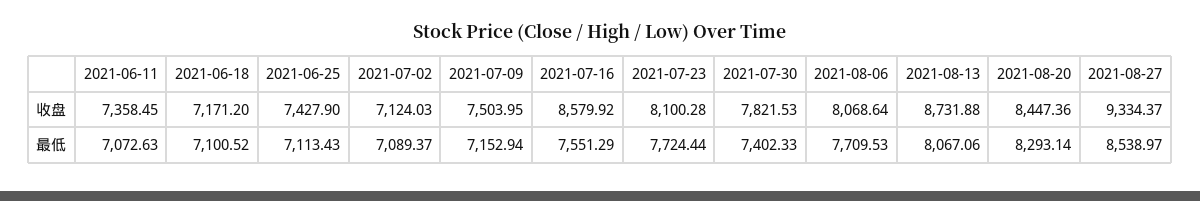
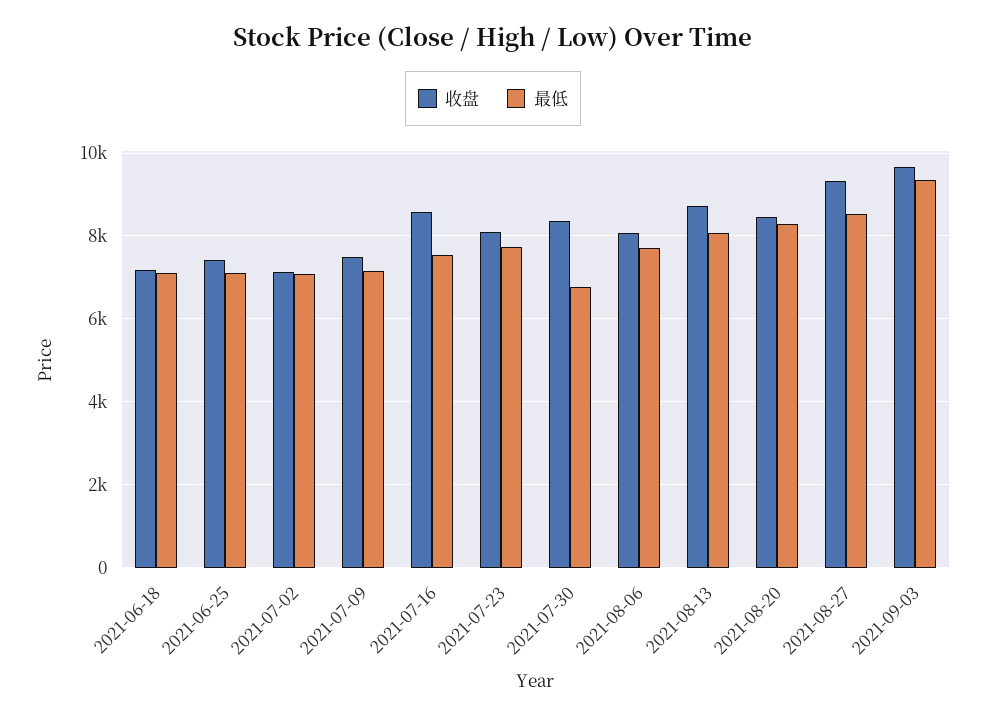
收盘, 2021-06-11: 7358.45 -> none
收盘, 2021-07-30: 7821.53 -> 8400
最低, 2021-06-11: 7072.63 -> none
最低, 2021-07-30: 7402.33 -> 6800
收盘, 2021-09-03: none -> 9600
最低, 2021-09-03: none -> 9400

